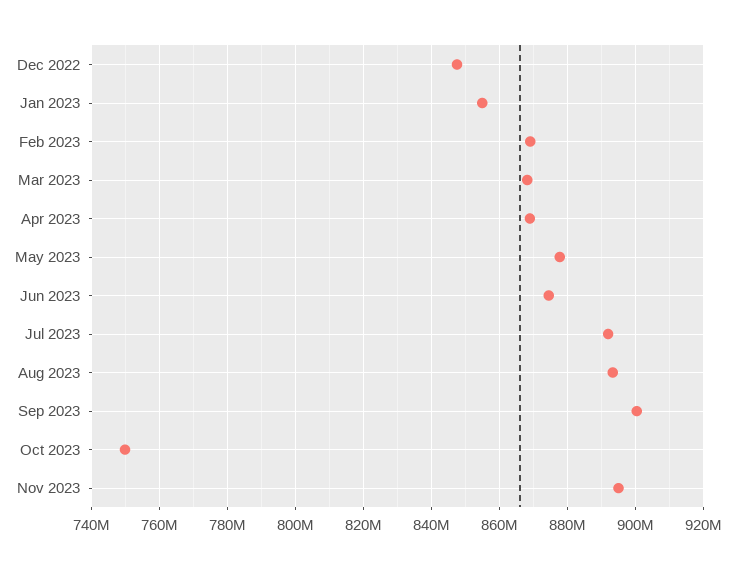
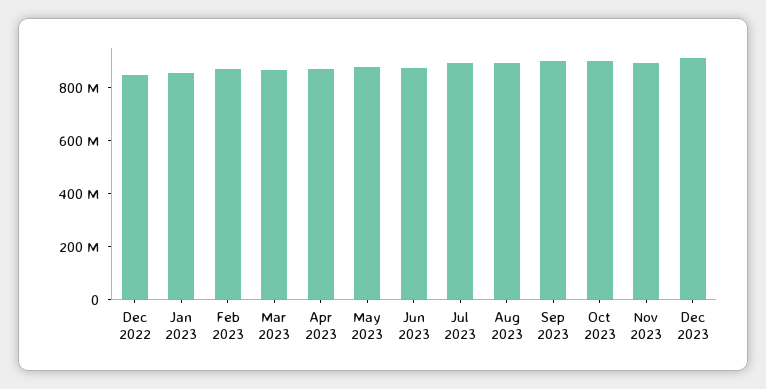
Oct 2023: 750000000 -> 900000000
Dec 2023: none -> 900000000

